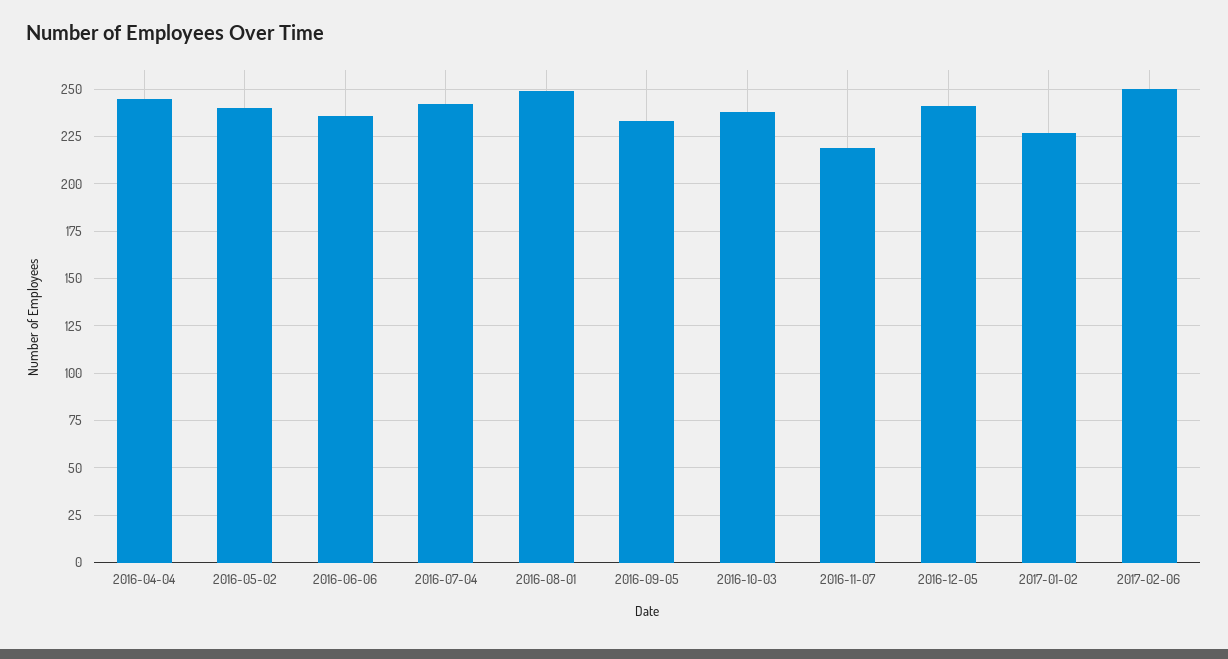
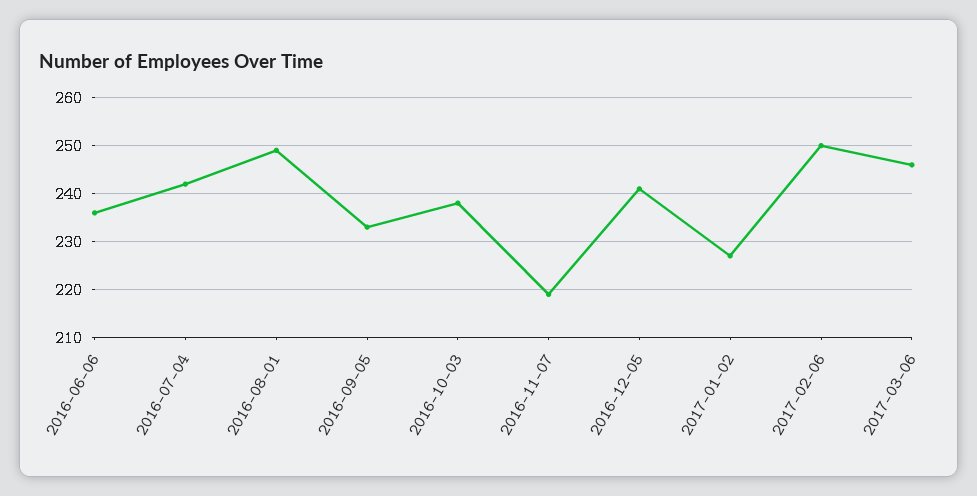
2016-04-04: 245 -> none
2016-05-02: 240 -> none
2017-03-06: none -> 245

